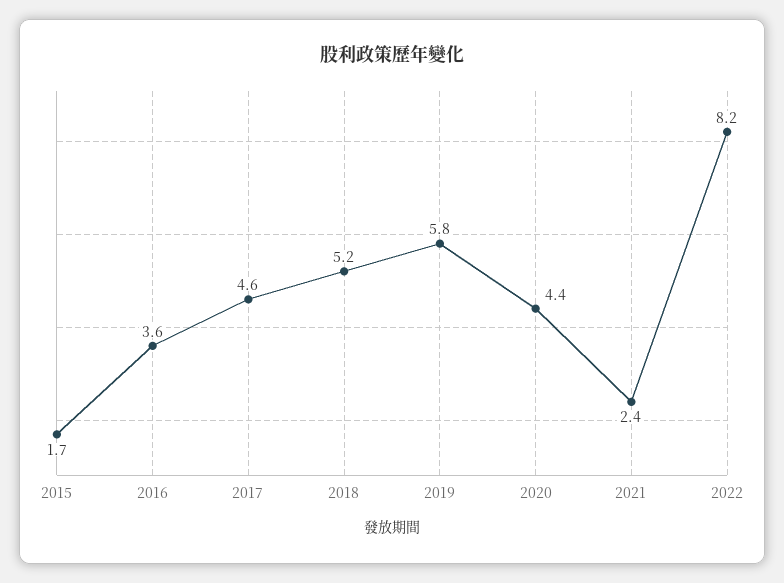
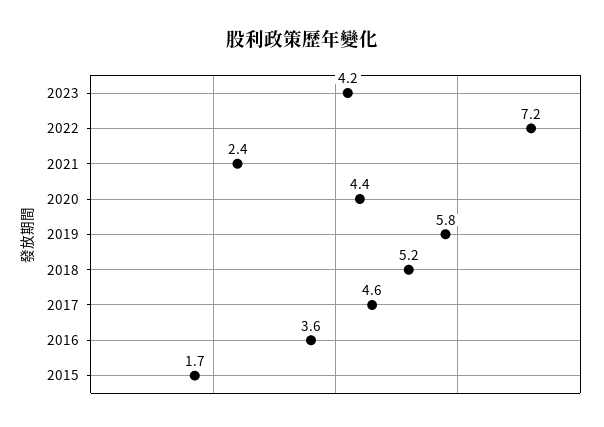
2022: 8.2 -> 7.2
2023: none -> 4.2

